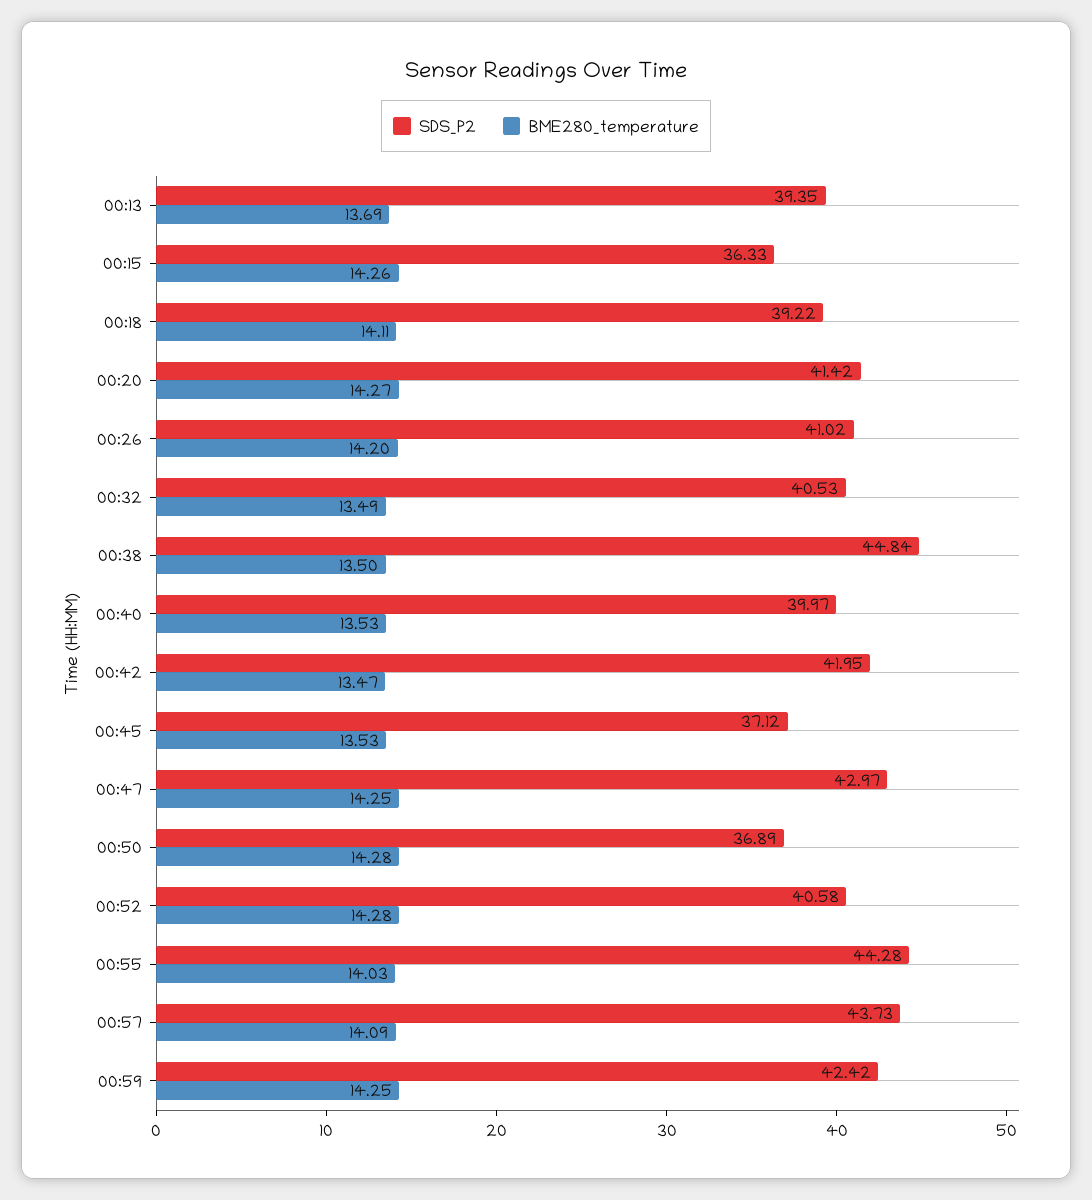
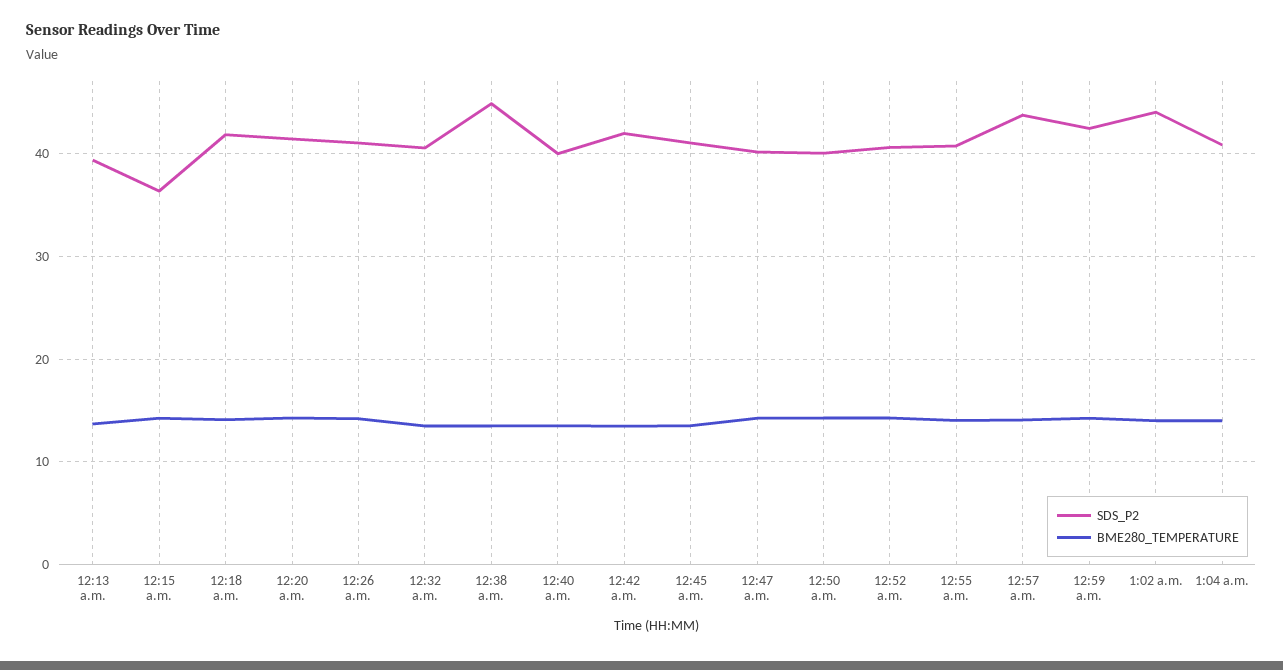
SDS_P2, 00:18: 39.22 -> 42
SDS_P2, 00:45: 37.12 -> 41
SDS_P2, 00:47: 42.97 -> 40
SDS_P2, 00:50: 36.89 -> 40
SDS_P2, 00:55: 44.28 -> 41
SDS_P2, 1:02 a.m.: none -> 44
BME280_temperature, 1:02 a.m.: none -> 14
SDS_P2, 1:04 a.m.: none -> 41
BME280_temperature, 1:04 a.m.: none -> 14

